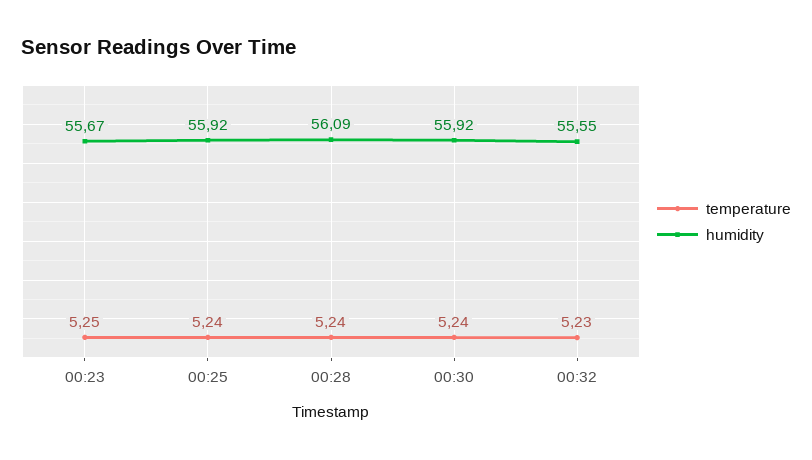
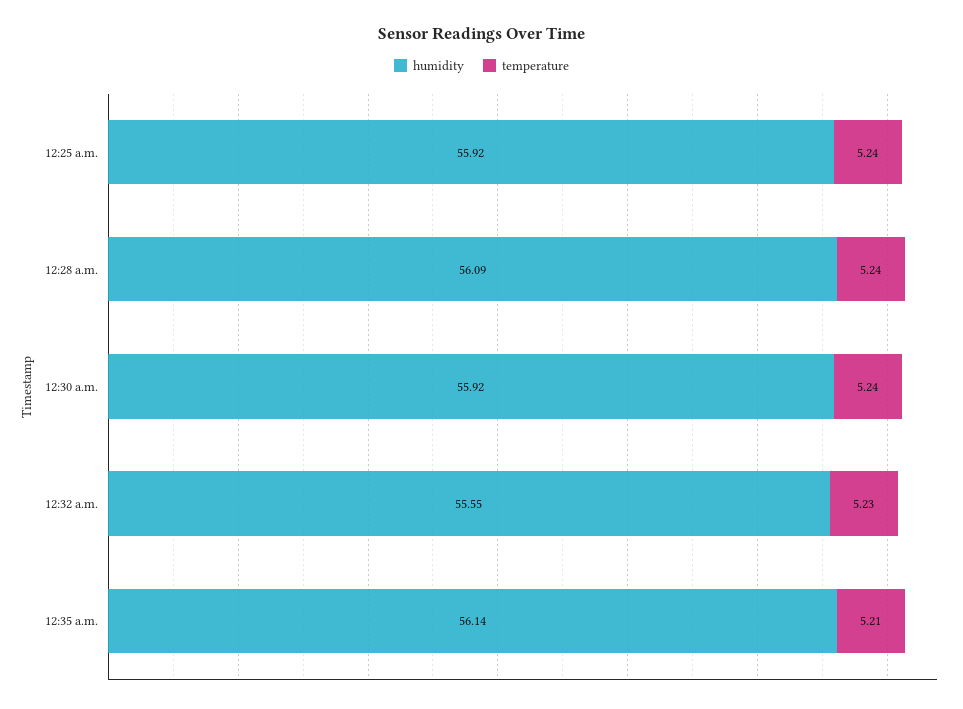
temperature, 00:23: 5.25 -> none
humidity, 00:23: 55.67 -> none
humidity, 12:35 a.m.: none -> 56.14
temperature, 12:35 a.m.: none -> 5.21

